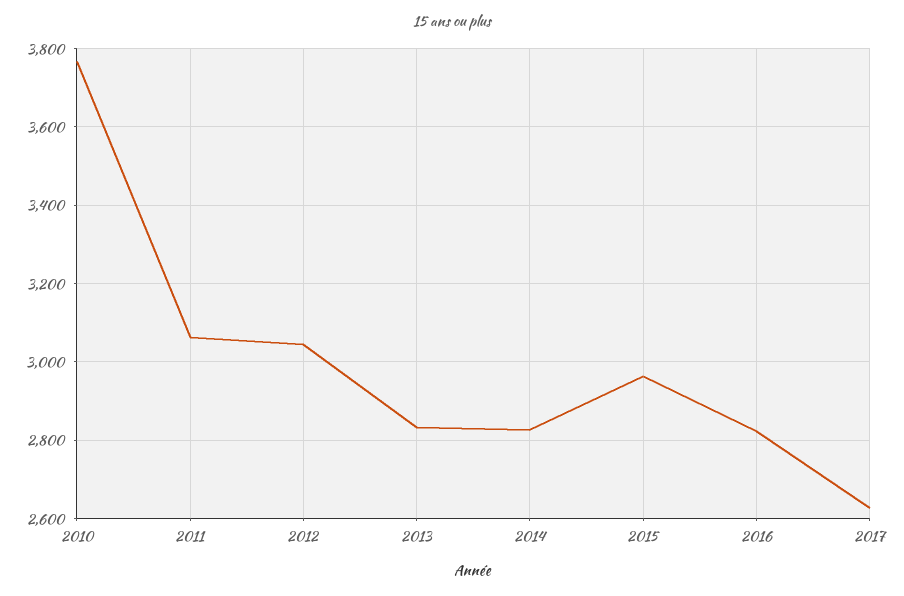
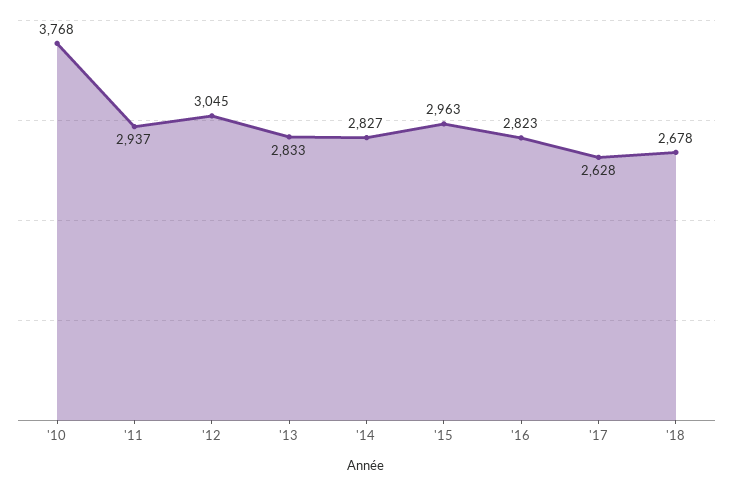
2011: 3060 -> 2937
'18: none -> 2678

